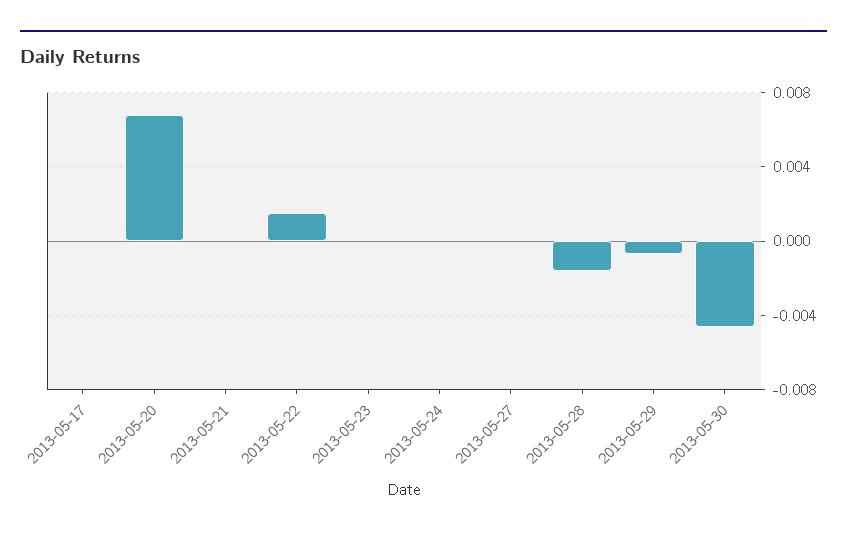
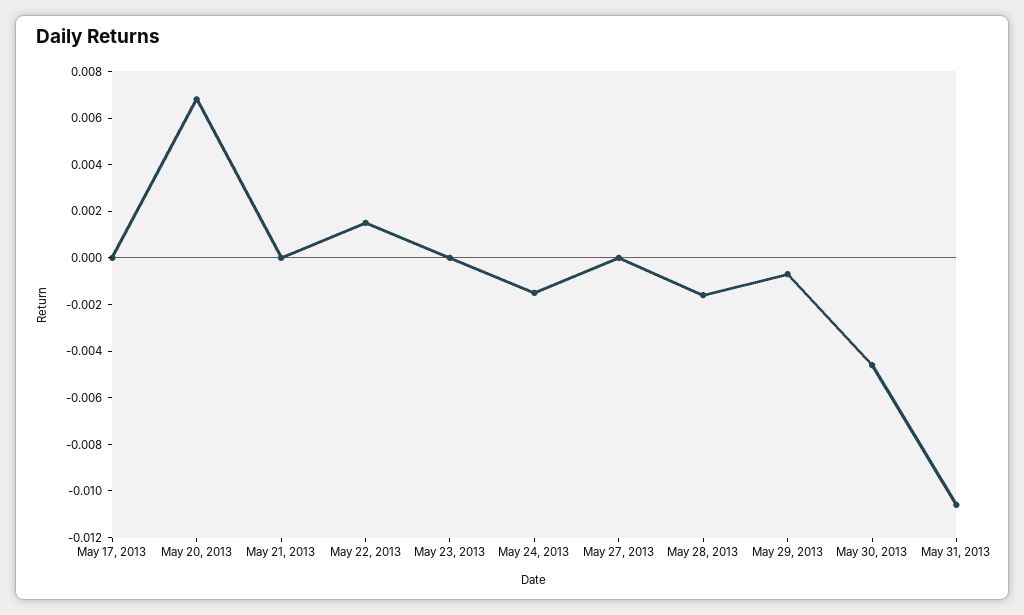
2013-05-24: 0 -> -0.0015
May 31, 2013: none -> -0.0105

